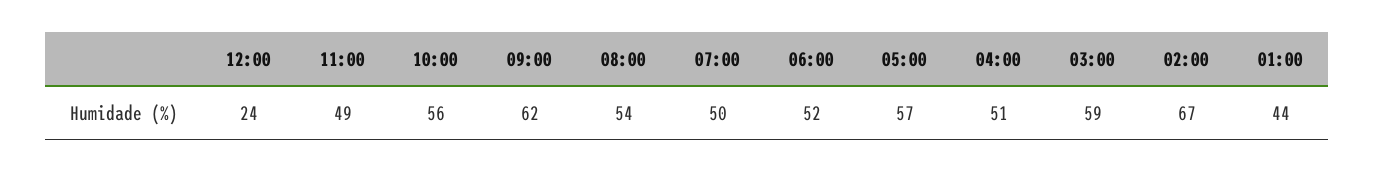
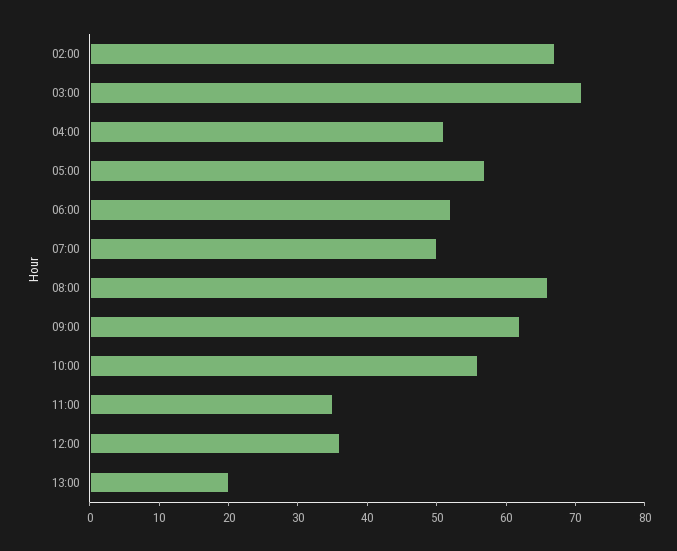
12:00: 24 -> 35
11:00: 49 -> 35
08:00: 54 -> 65
03:00: 59 -> 70
01:00: 44 -> none
13:00: none -> 20

